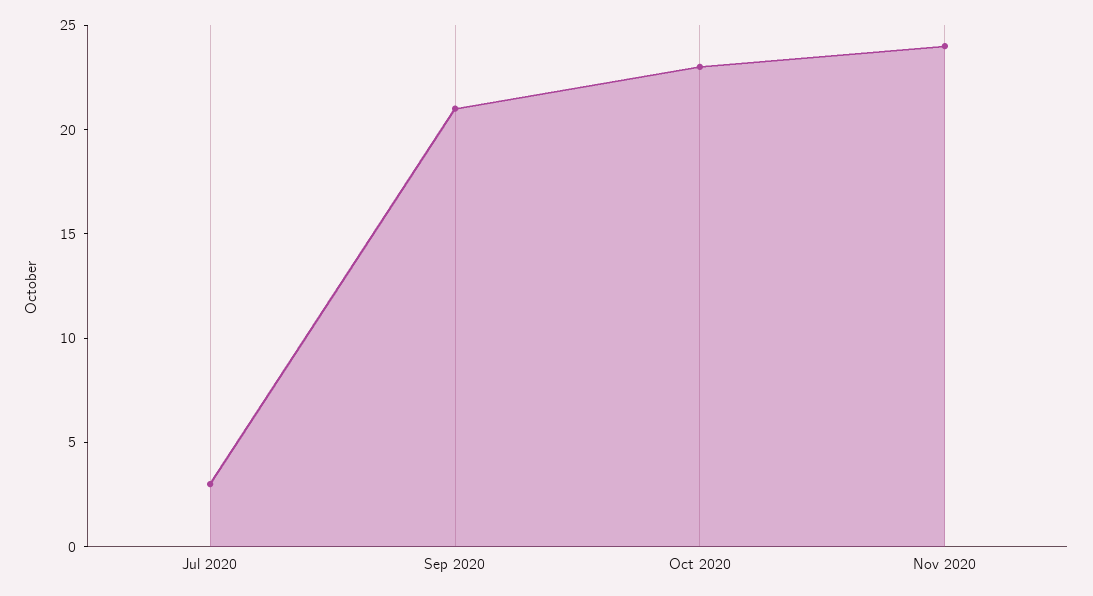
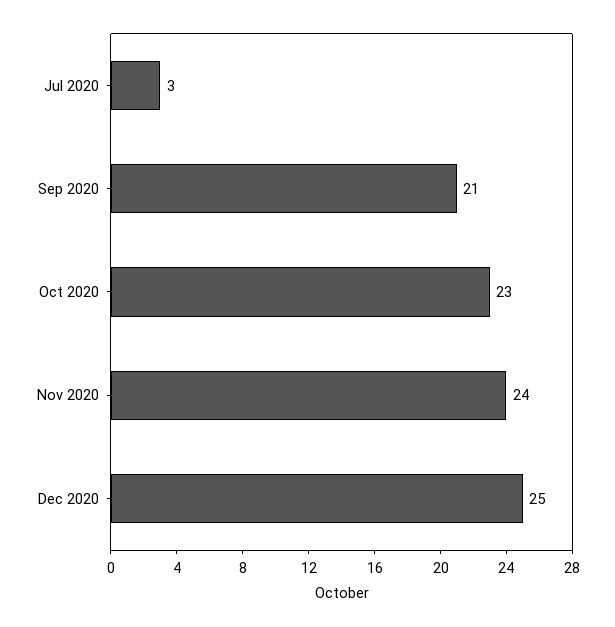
Dec 2020: none -> 25

